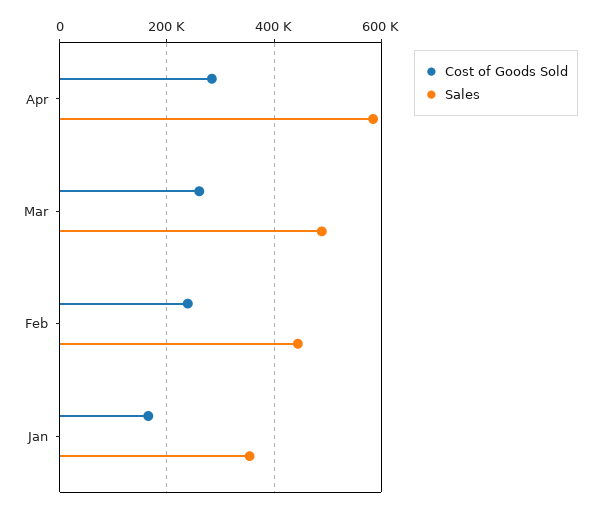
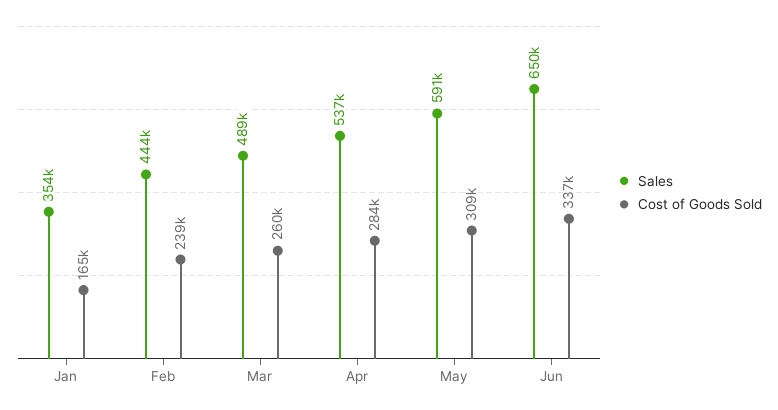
Sales, Apr: 580000 -> 537000
Sales, May: none -> 591000
Cost of Goods Sold, May: none -> 309000
Sales, Jun: none -> 650000
Cost of Goods Sold, Jun: none -> 337000

